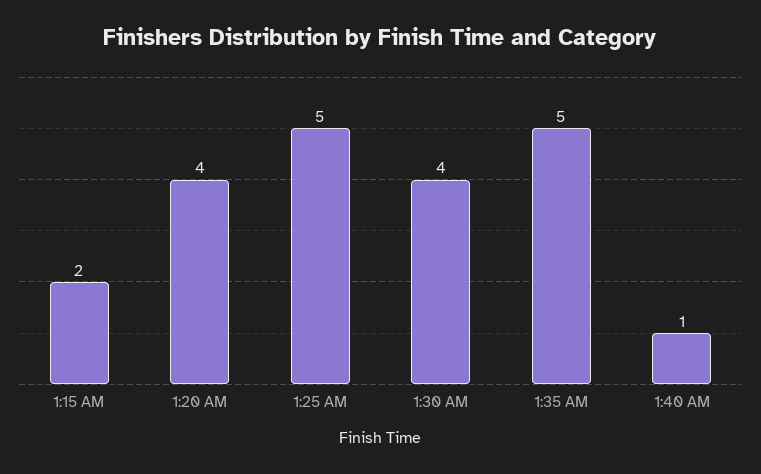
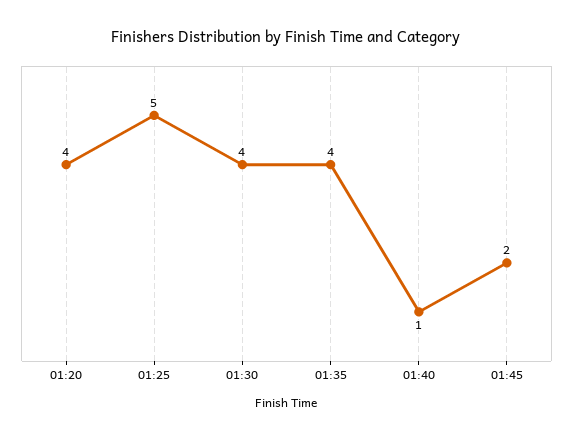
1:15 AM: 2 -> none
1:35 AM: 5 -> 4
01:45: none -> 2

